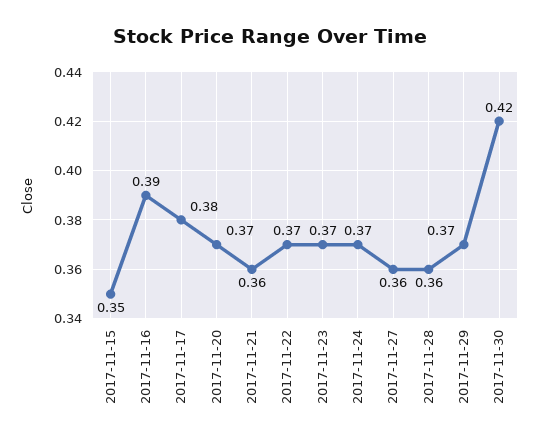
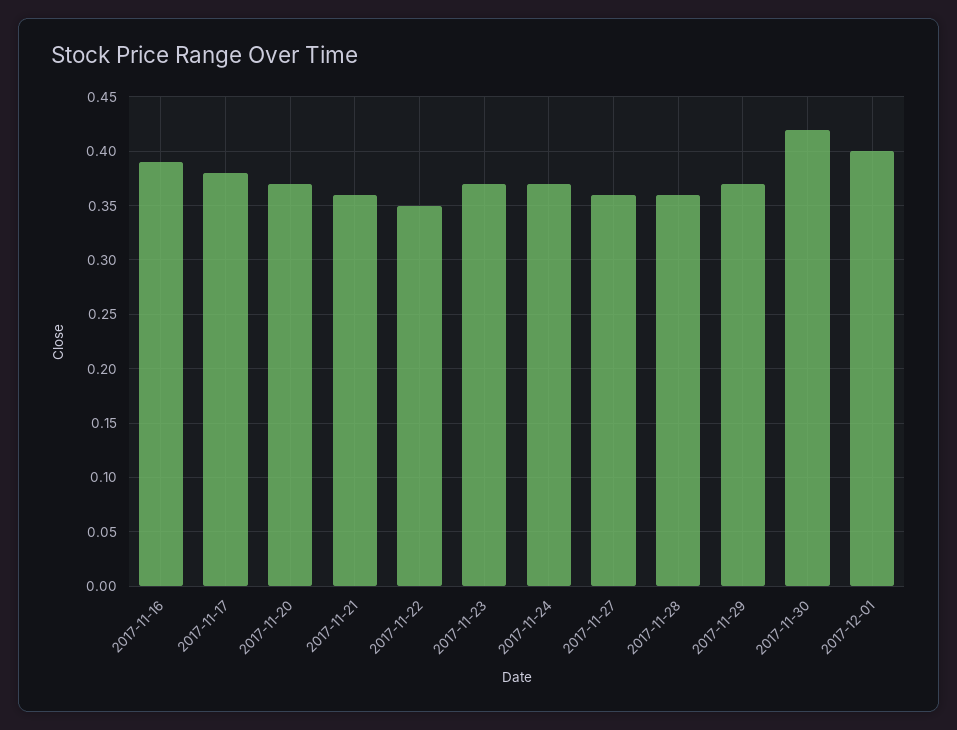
2017-11-15: 0.35 -> none
2017-11-22: 0.37 -> 0.35
2017-12-01: none -> 0.4

